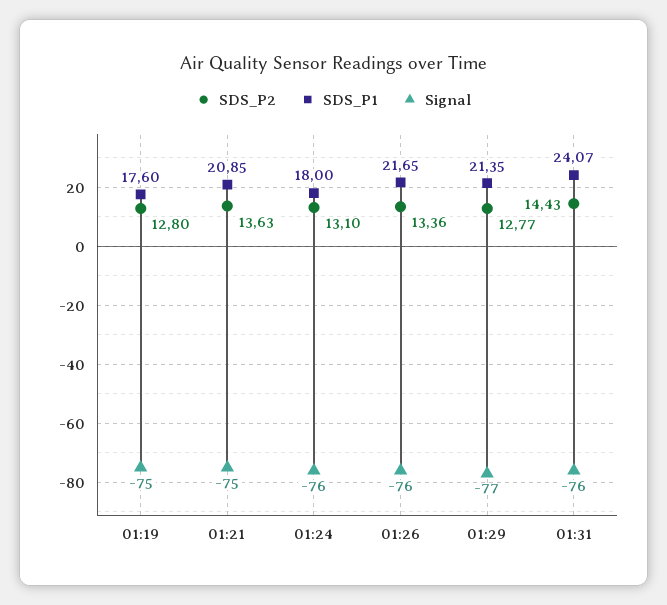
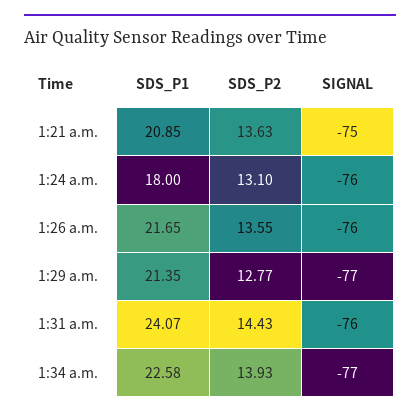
SDS_P2, 01:19: 12.8 -> none
SDS_P1, 01:19: 17.6 -> none
Signal, 01:19: -75 -> none
SDS_P2, 01:26: 13.36 -> 13.55
SDS_P1, 1:34 a.m.: none -> 22.58
SDS_P2, 1:34 a.m.: none -> 13.93
Signal, 1:34 a.m.: none -> -77

